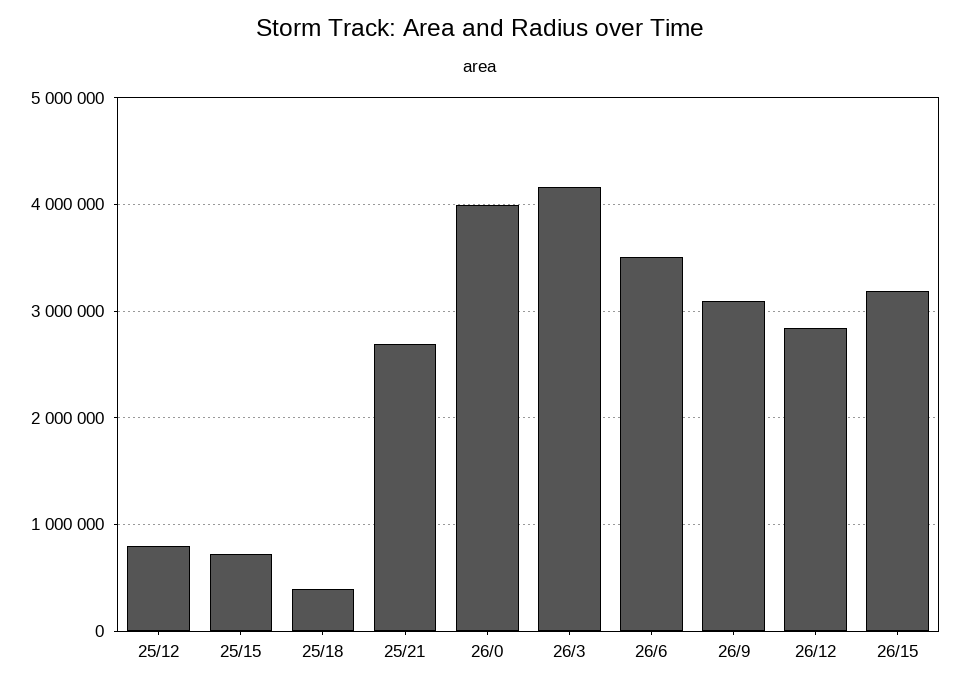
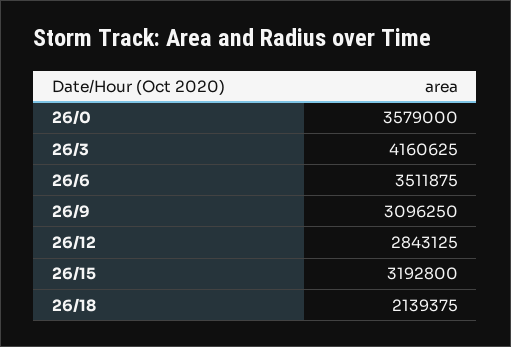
25/12: 800000 -> none
25/15: 700000 -> none
25/18: 400000 -> none
25/21: 2700000 -> none
26/0: 4000000 -> 3579000
26/18: none -> 2139375

